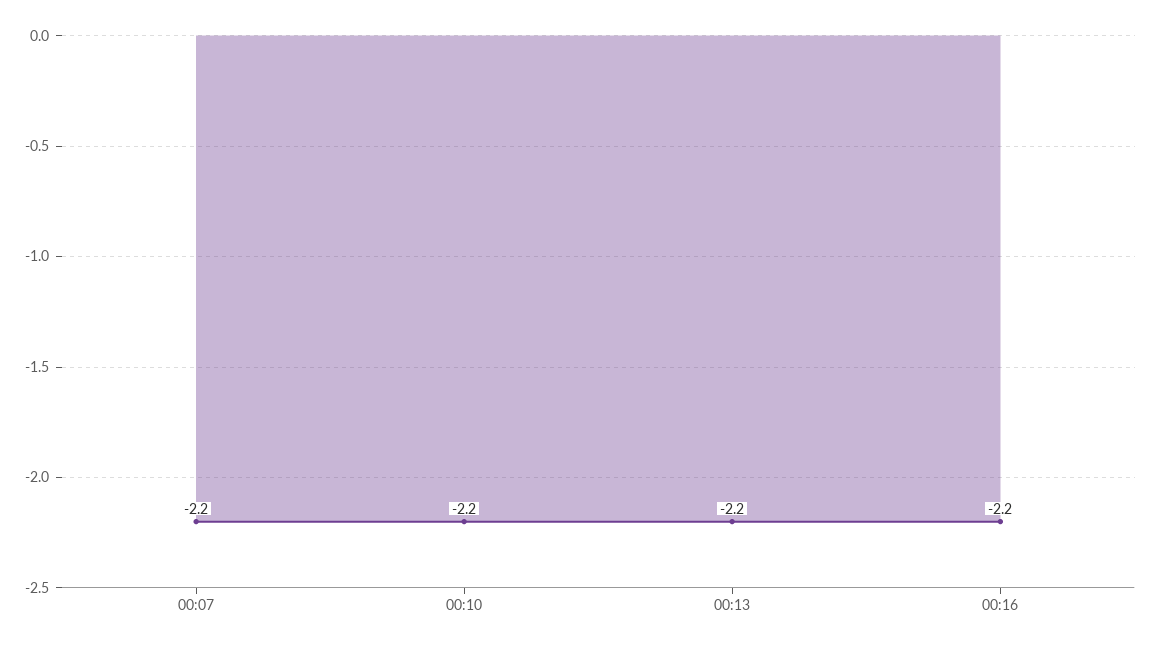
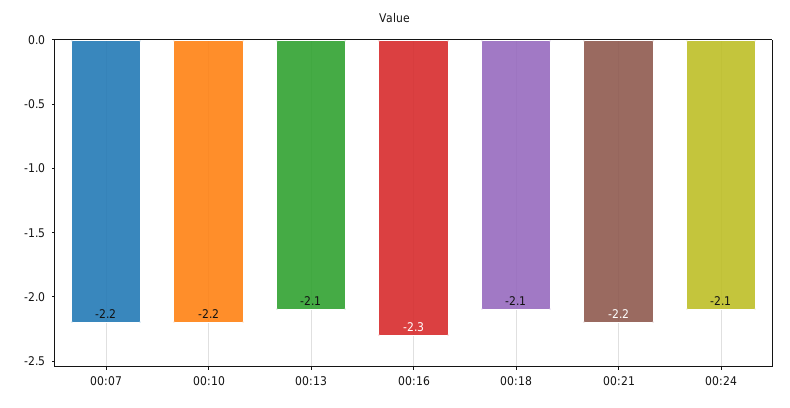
00:13: -2.2 -> -2.1
00:16: -2.2 -> -2.3
00:18: none -> -2.1
00:21: none -> -2.2
00:24: none -> -2.1

